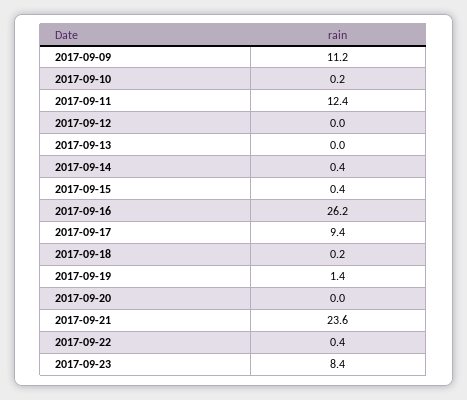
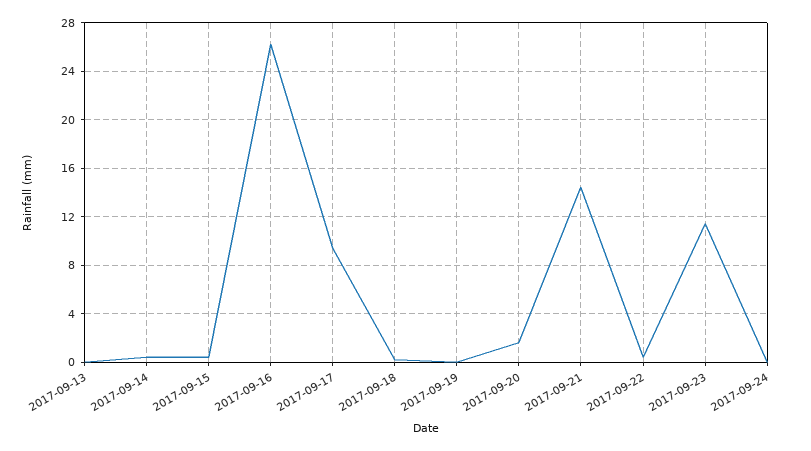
2017-09-09: 11.2 -> none
2017-09-10: 0.2 -> none
2017-09-11: 12.4 -> none
2017-09-12: 0 -> none
2017-09-19: 1.4 -> 0
2017-09-20: 0 -> 1.5
2017-09-21: 23.6 -> 14.5
2017-09-23: 8.4 -> 11.5
2017-09-24: none -> 0

